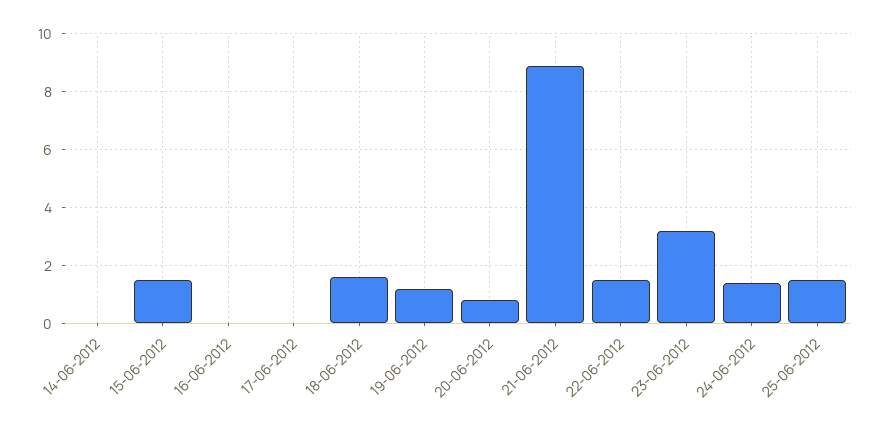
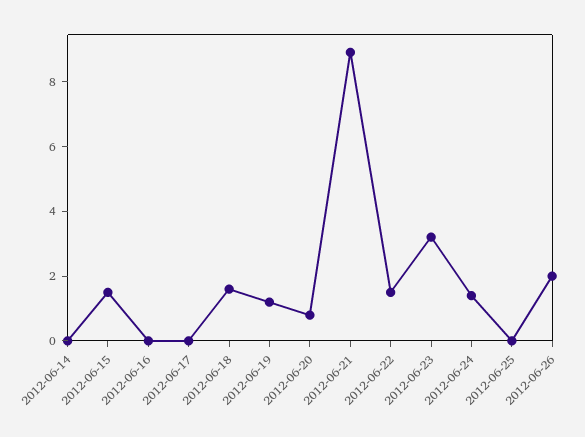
25-06-2012: 1.5 -> 0
2012-06-26: none -> 2

